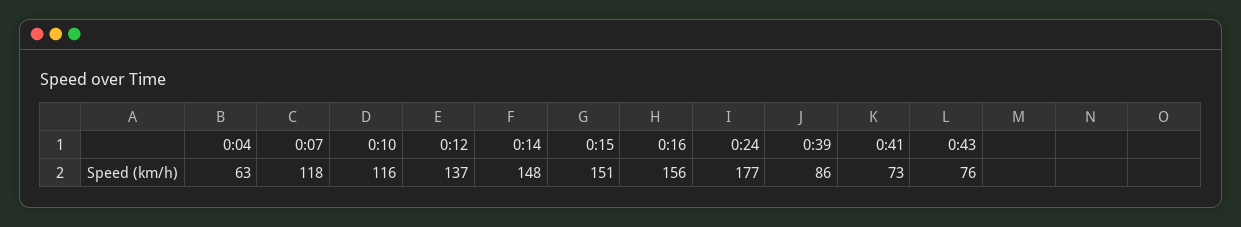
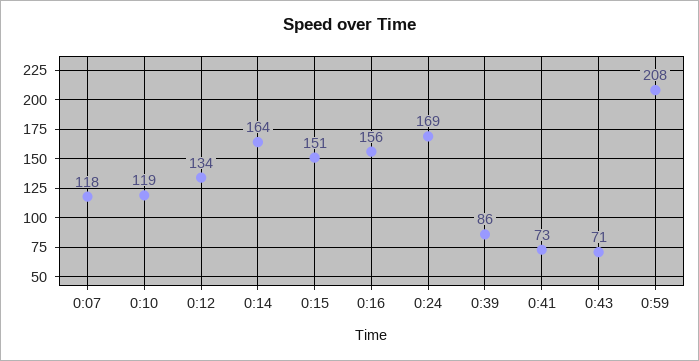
0:04: 63 -> none
0:10: 116 -> 119
0:12: 137 -> 134
0:14: 148 -> 164
0:24: 177 -> 169
0:43: 76 -> 71
0:59: none -> 208

